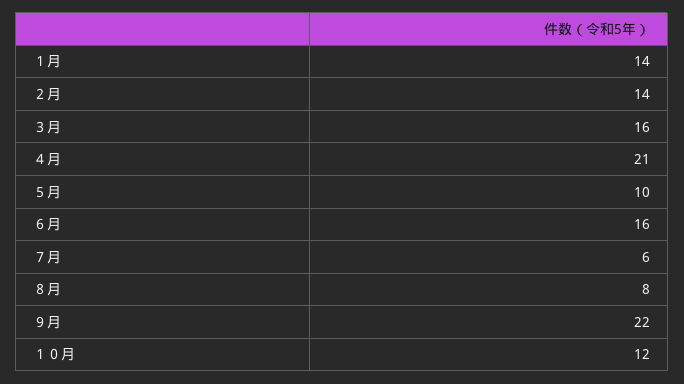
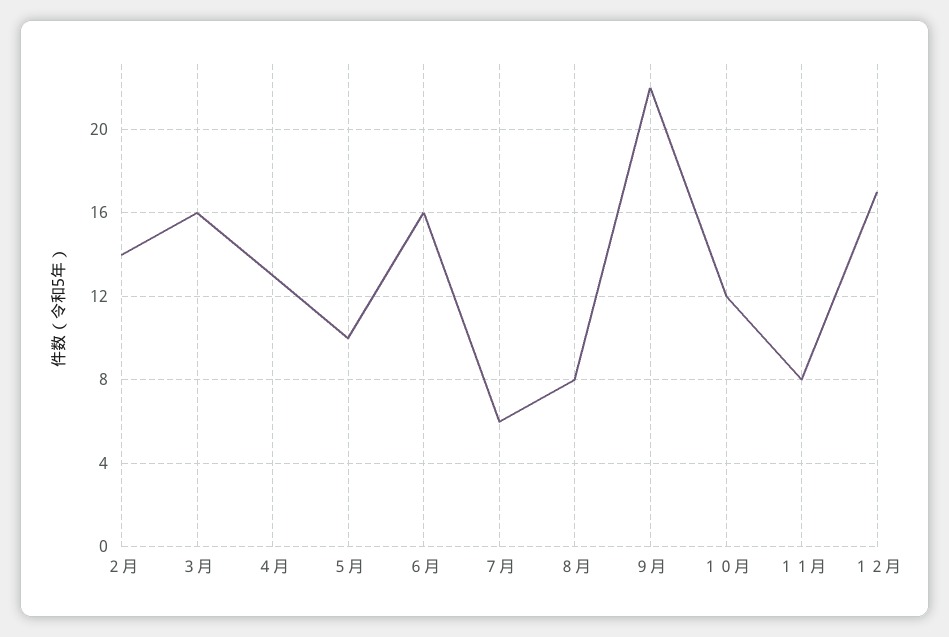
１月: 14 -> none
４月: 21 -> 13
１１月: none -> 8
１２月: none -> 17

